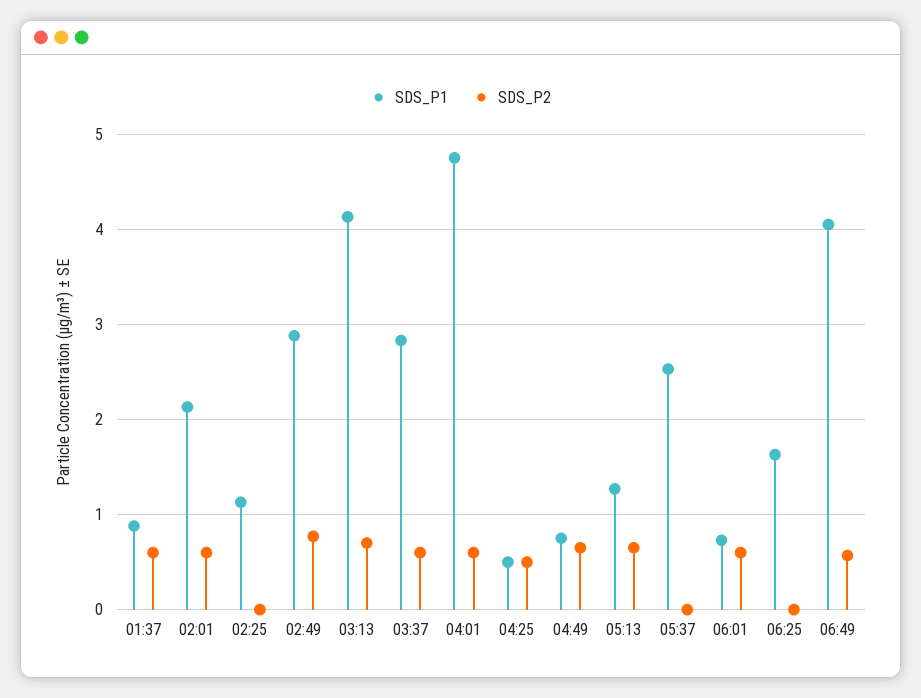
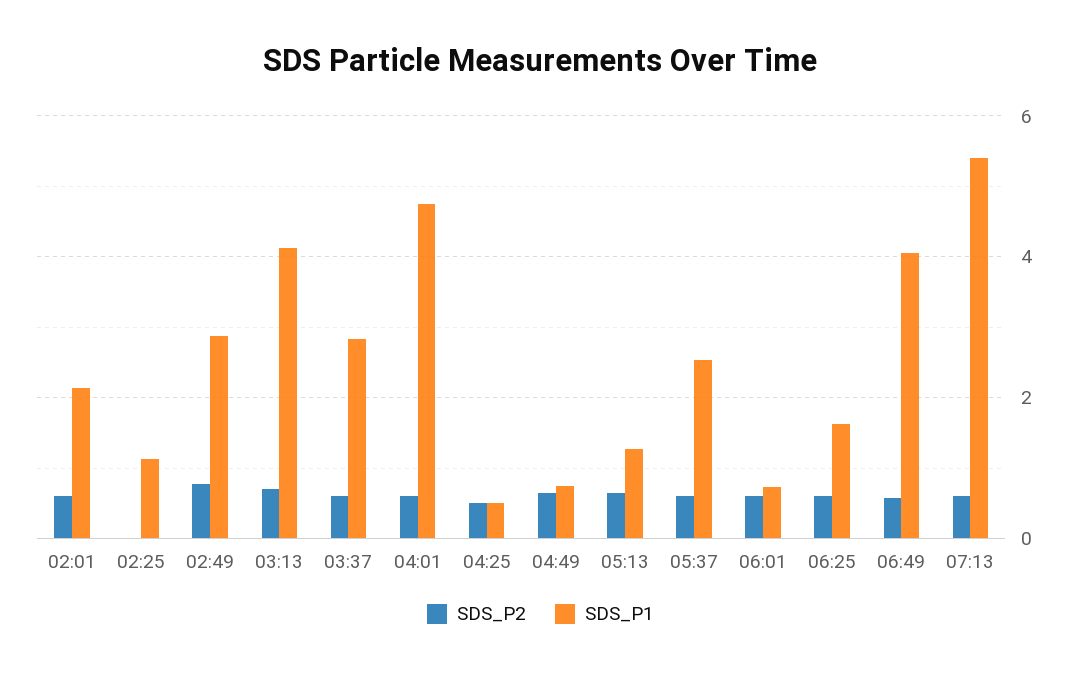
SDS_P1, 01:37: 0.9 -> none
SDS_P2, 01:37: 0.6 -> none
SDS_P2, 05:37: 0 -> 0.6
SDS_P2, 06:25: 0 -> 0.6
SDS_P2, 07:13: none -> 0.6
SDS_P1, 07:13: none -> 5.4

